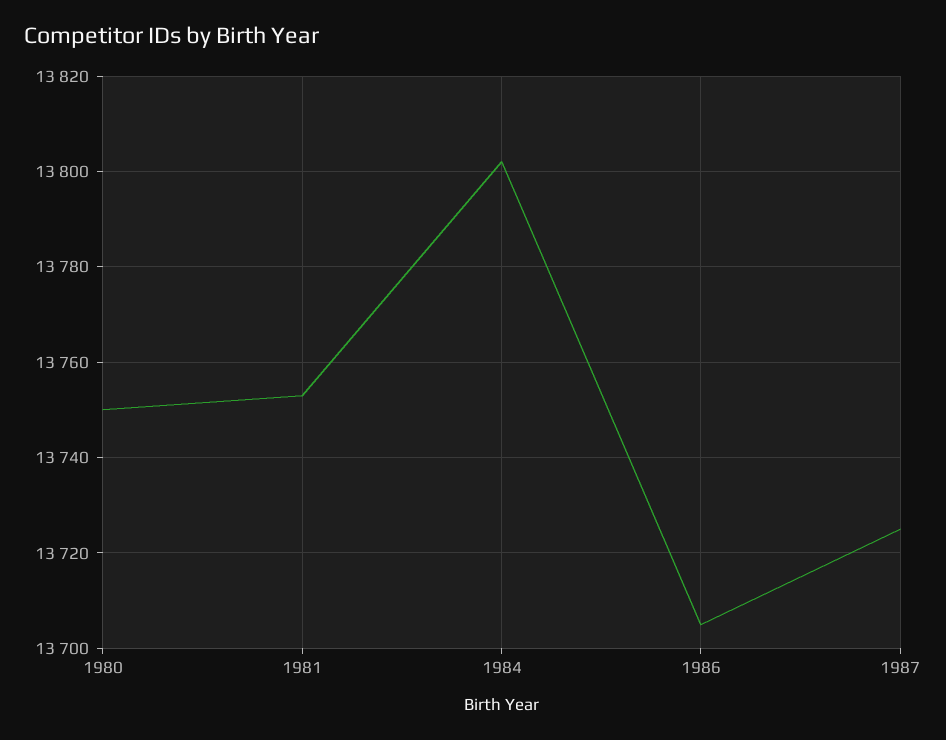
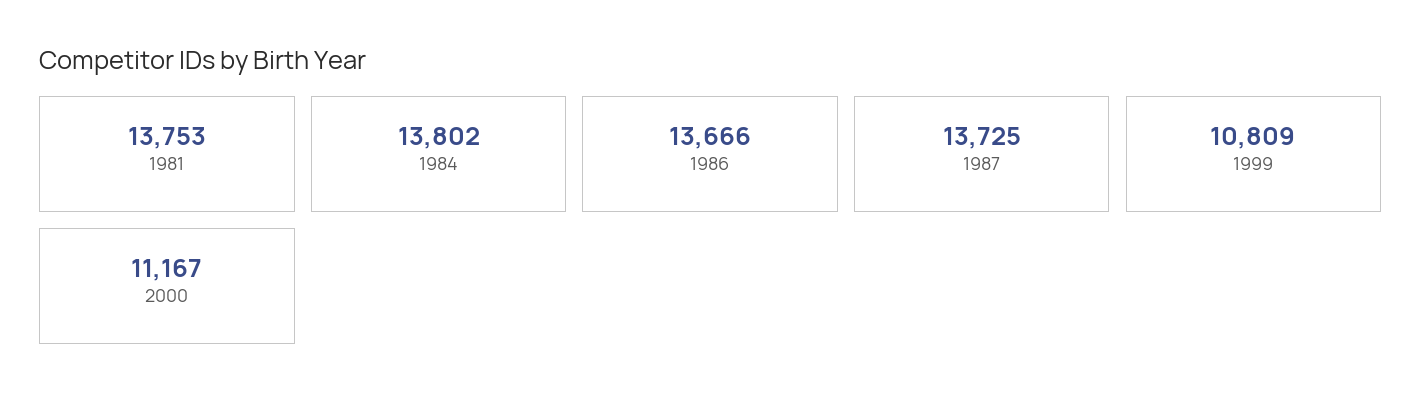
1980: 13750 -> none
1986: 13705 -> 13666
1999: none -> 10809
2000: none -> 11167

